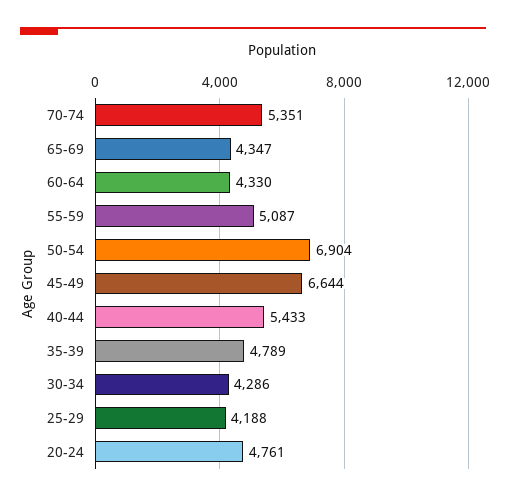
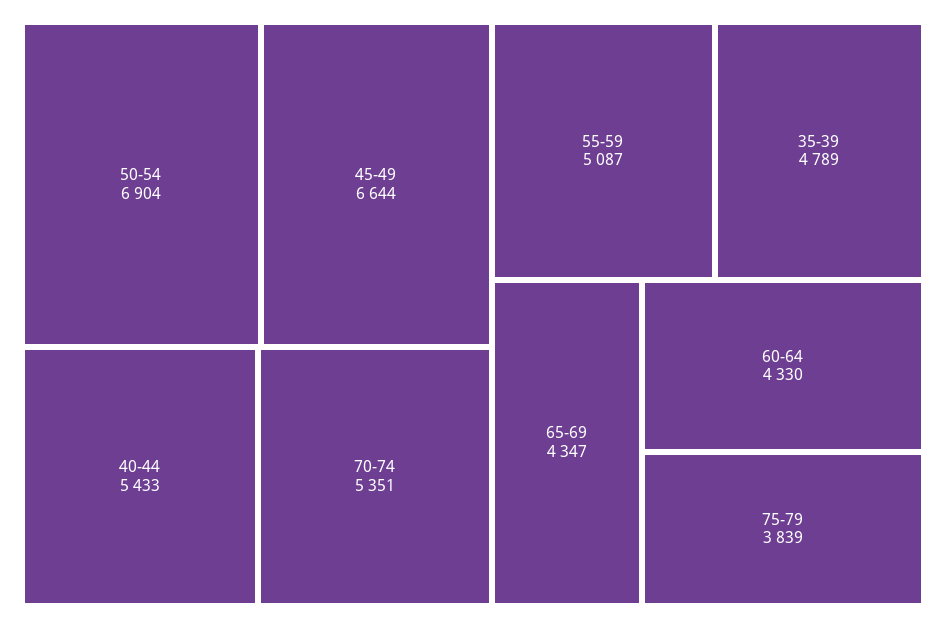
30-34: 4286 -> none
25-29: 4188 -> none
20-24: 4761 -> none
75-79: none -> 3839

